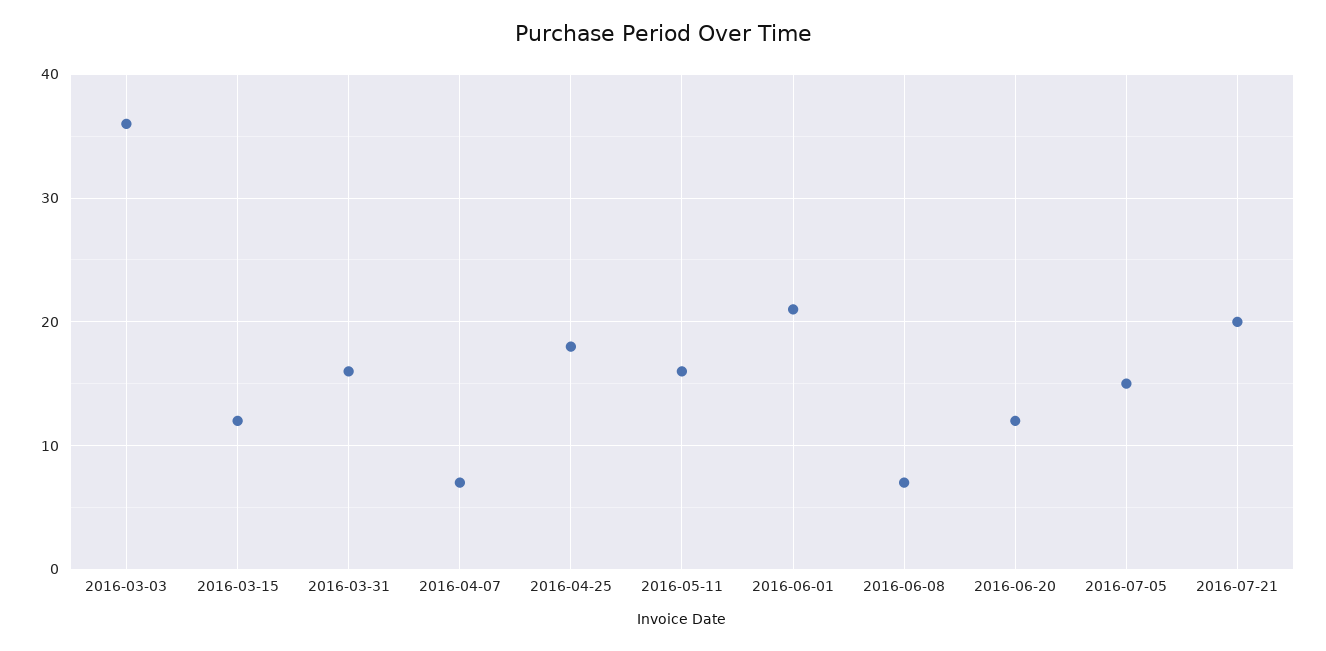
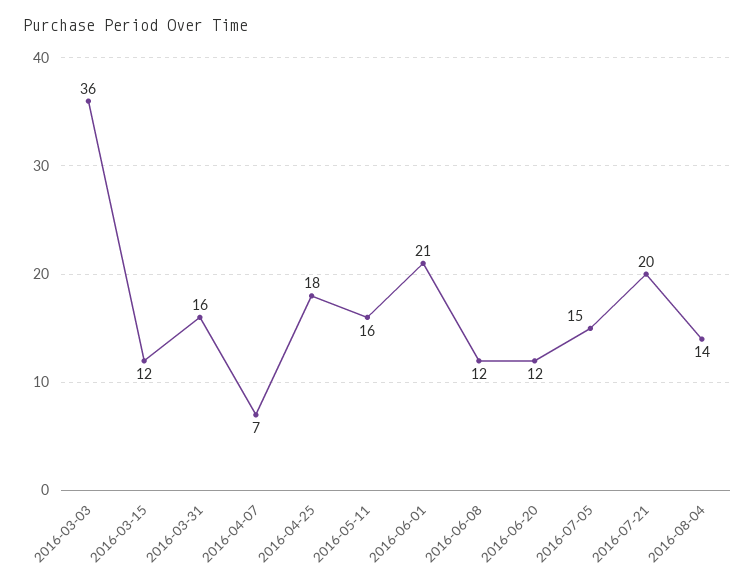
2016-06-08: 7 -> 12
2016-08-04: none -> 14

